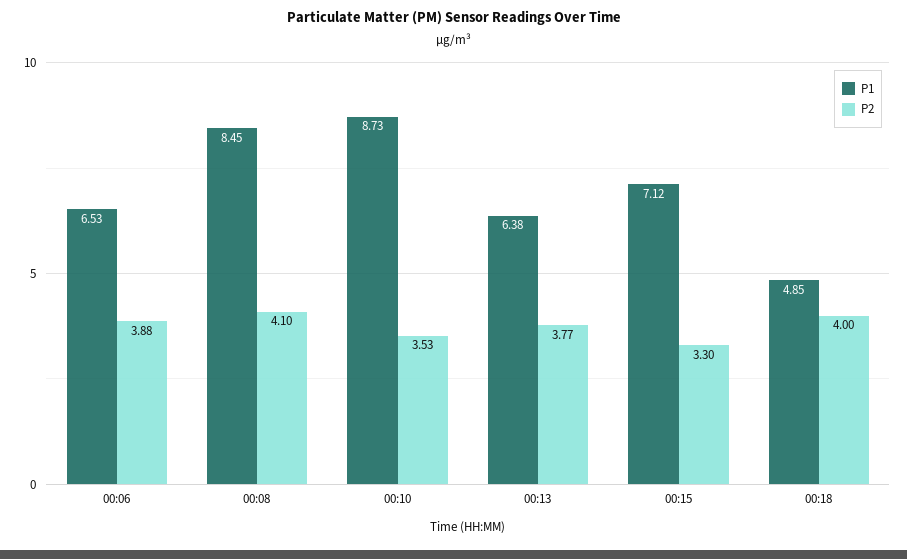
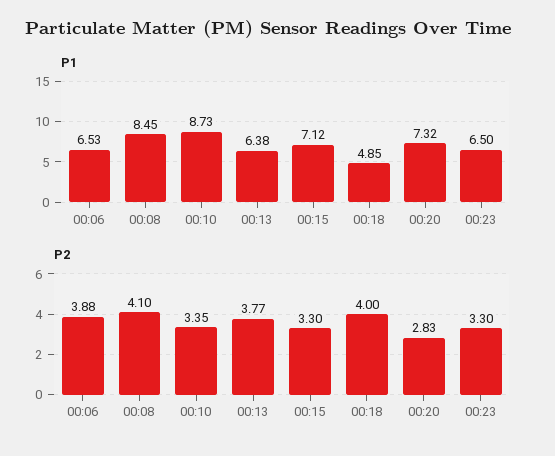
P2, 00:10: 3.53 -> 3.35
P1, 00:20: none -> 7.32
P1, 00:23: none -> 6.5
P2, 00:20: none -> 2.83
P2, 00:23: none -> 3.3

